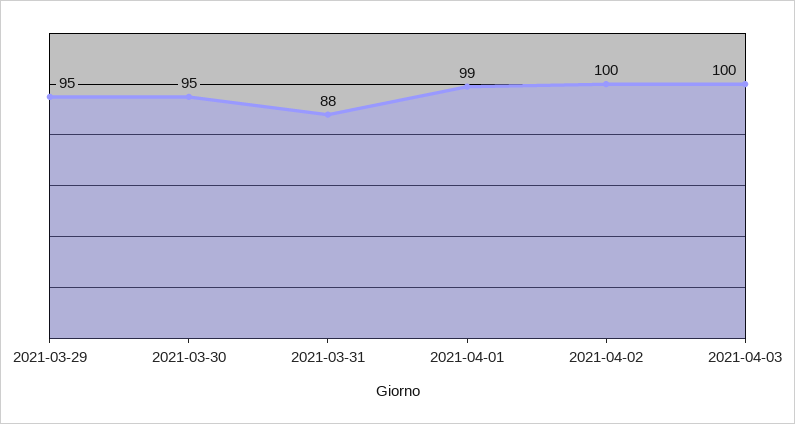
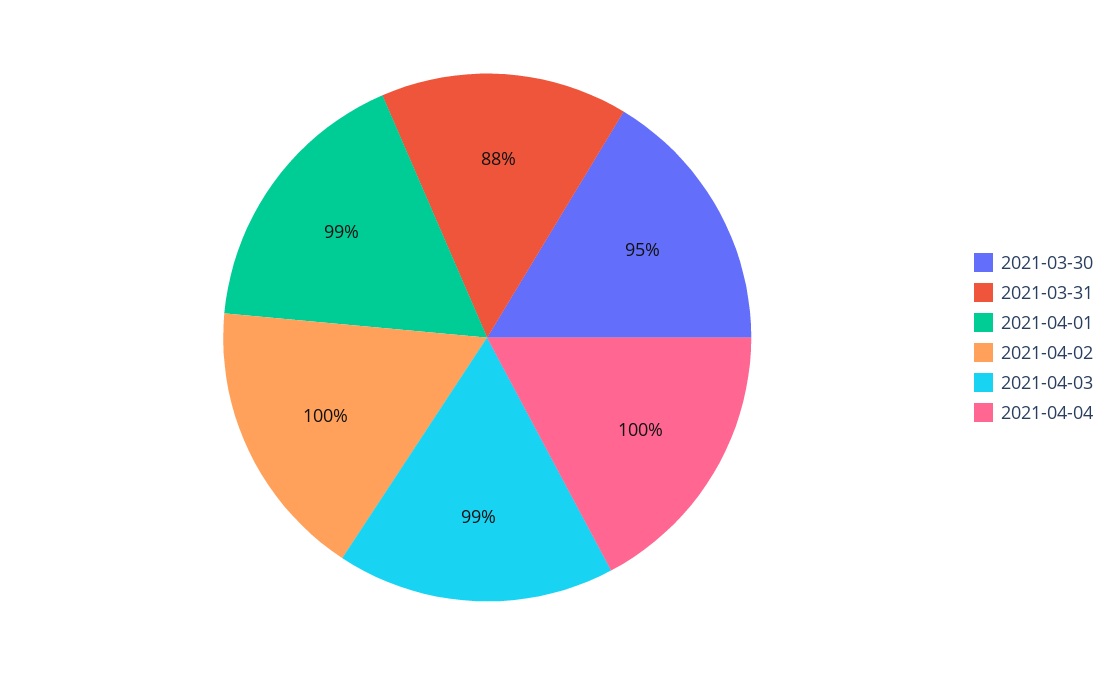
2021-03-29: 95 -> none
2021-04-03: 100 -> 99
2021-04-04: none -> 100

